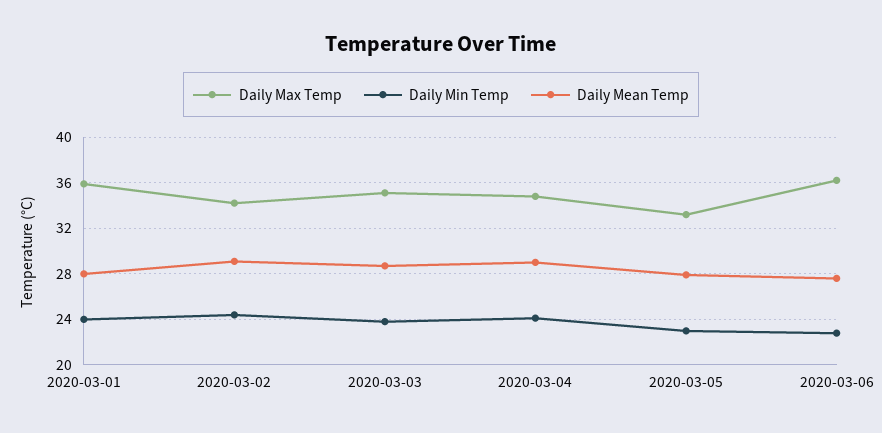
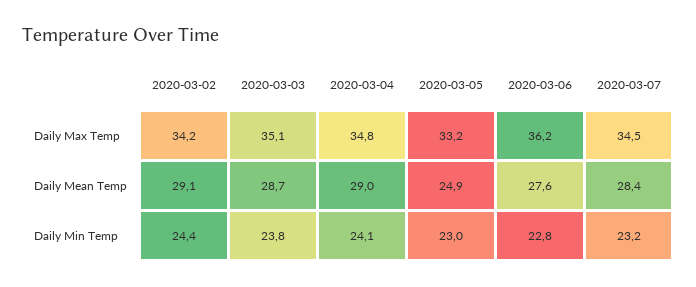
Daily Max Temp, 2020-03-01: 36 -> none
Daily Min Temp, 2020-03-01: 24 -> none
Daily Mean Temp, 2020-03-01: 28 -> none
Daily Mean Temp, 2020-03-05: 28 -> 24.9
Daily Max Temp, 2020-03-07: none -> 34.5
Daily Mean Temp, 2020-03-07: none -> 28.4
Daily Min Temp, 2020-03-07: none -> 23.2

